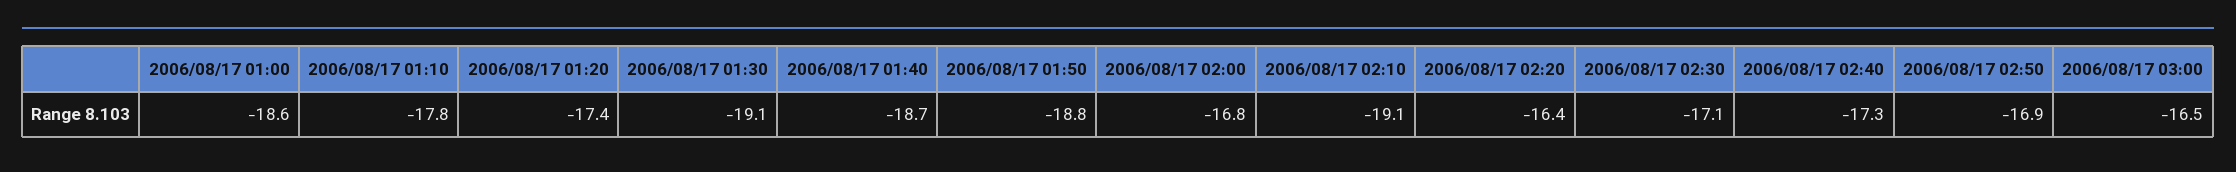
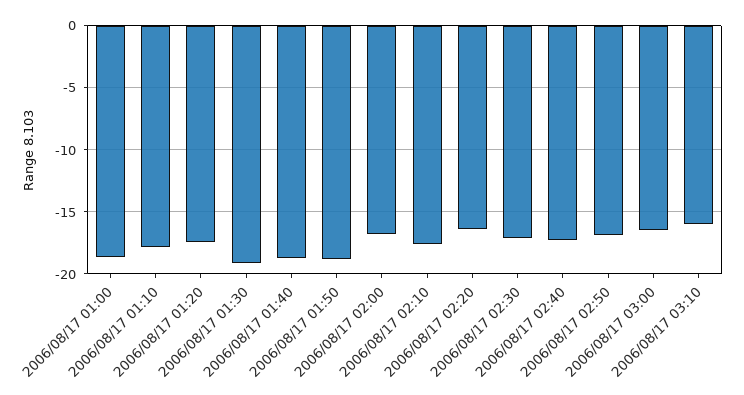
2006/08/17 02:10: -19.1 -> -17.5
2006/08/17 03:10: none -> -16

